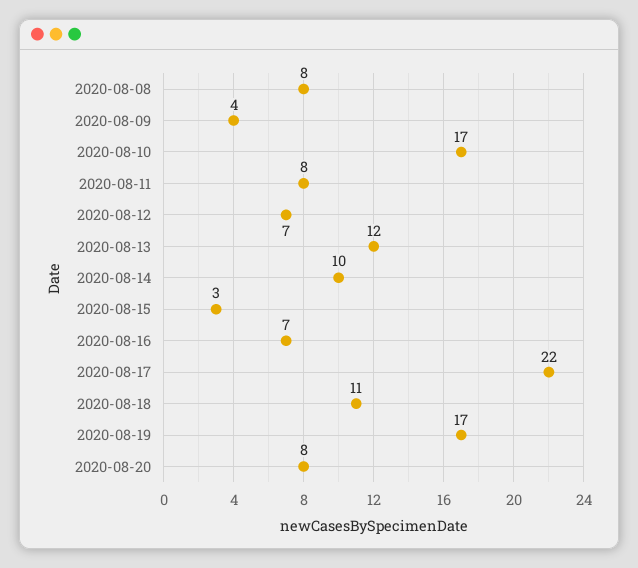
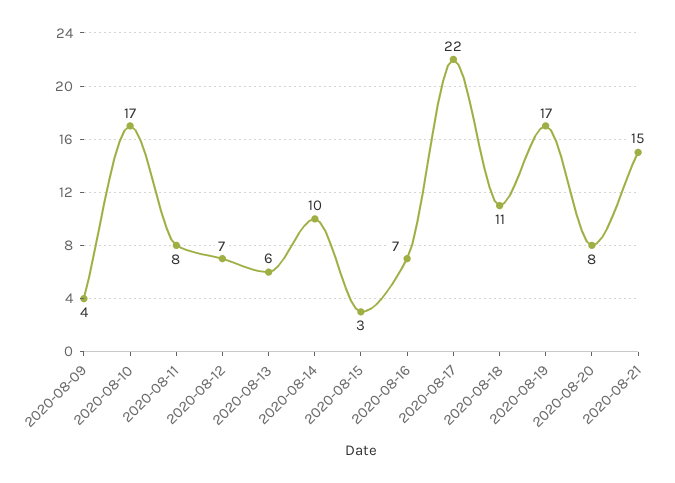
2020-08-08: 8 -> none
2020-08-13: 12 -> 6
2020-08-21: none -> 15

